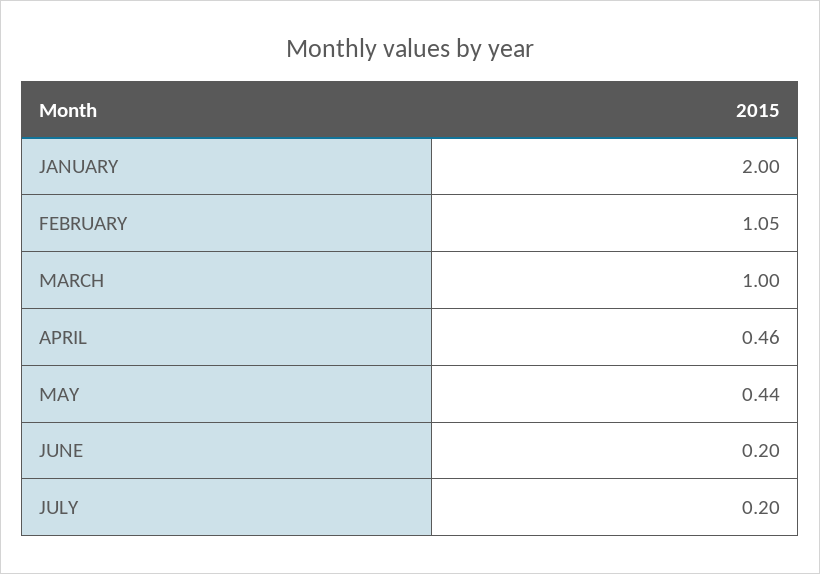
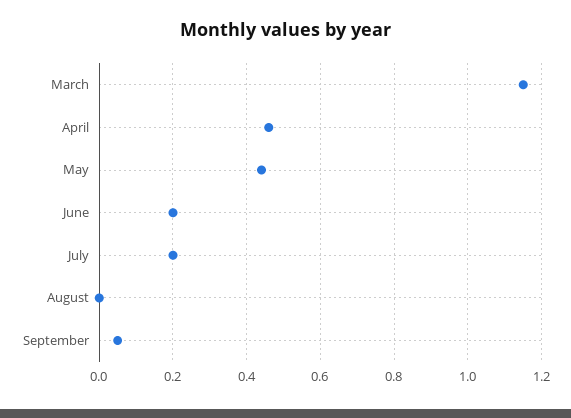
JANUARY: 2 -> none
FEBRUARY: 1.05 -> none
MARCH: 1 -> 1.15
August: none -> 0
September: none -> 0.05

